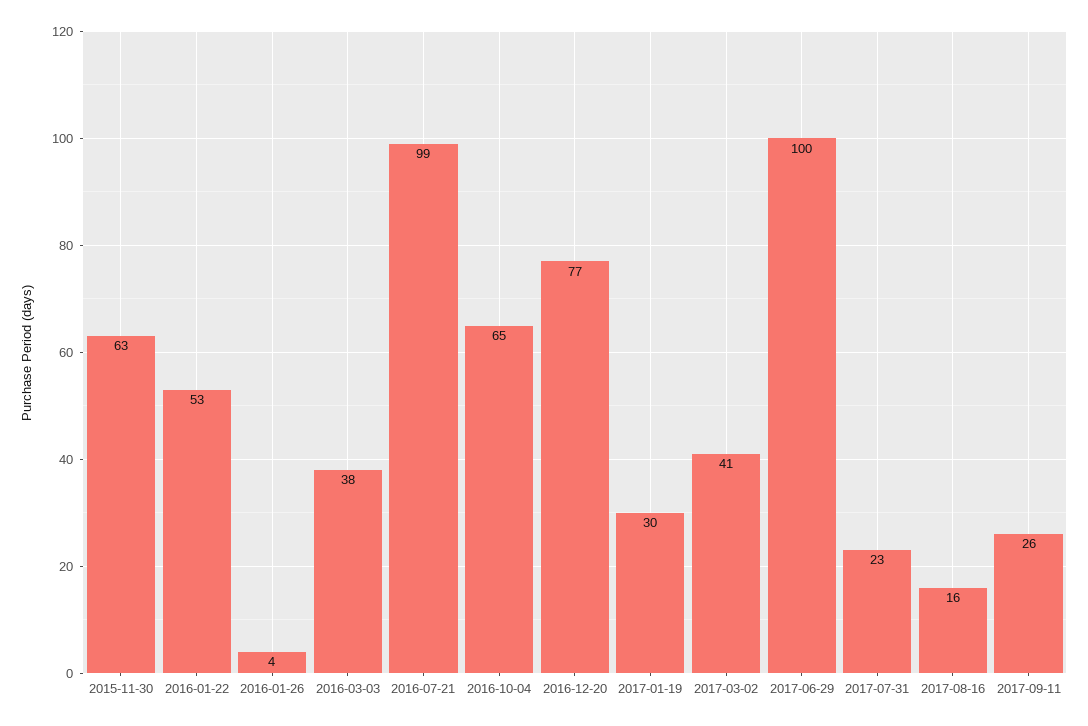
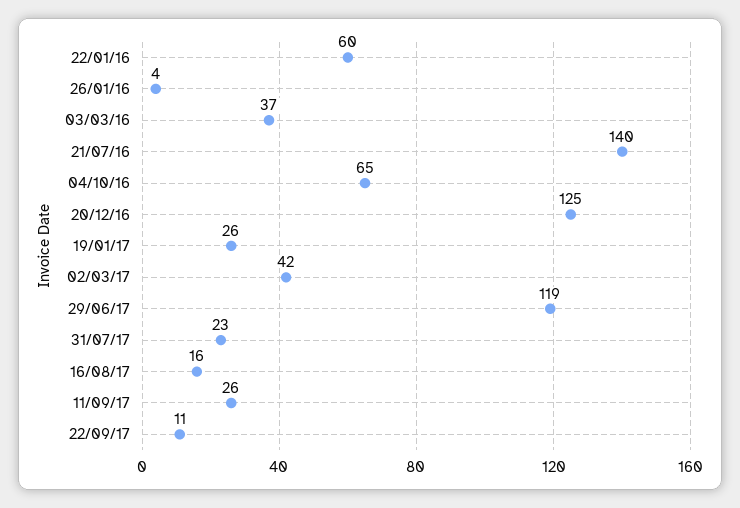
2015-11-30: 63 -> none
2016-01-22: 53 -> 60
2016-03-03: 38 -> 37
2016-07-21: 99 -> 140
2016-12-20: 77 -> 125
2017-01-19: 30 -> 26
2017-03-02: 41 -> 42
2017-06-29: 100 -> 119
22/09/17: none -> 11

